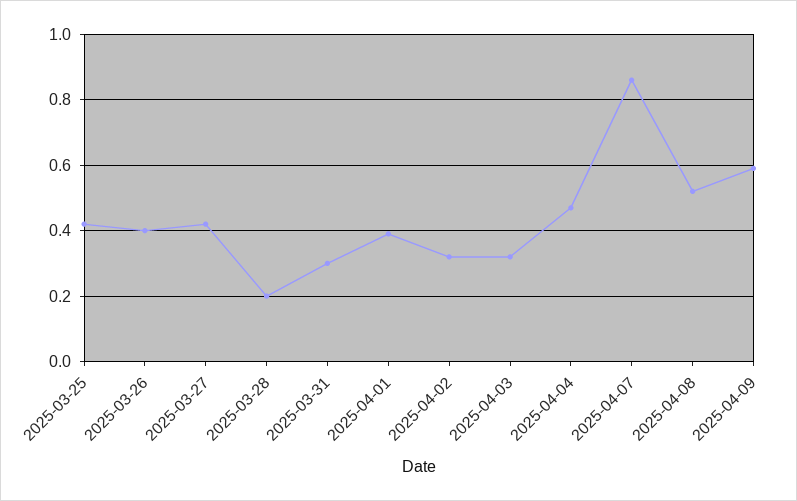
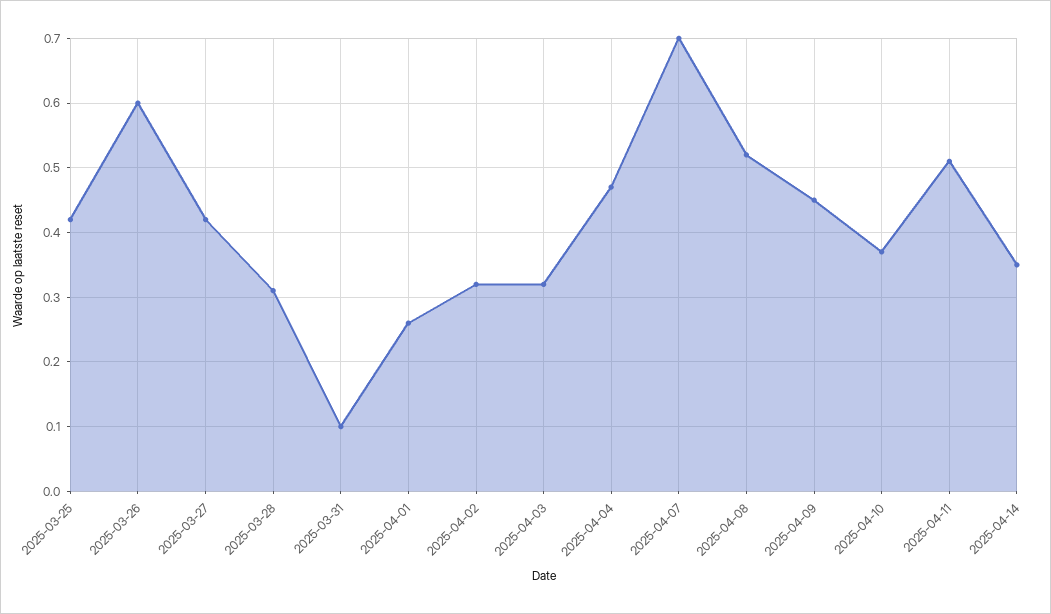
2025-03-26: 0.4 -> 0.6
2025-03-28: 0.2 -> 0.31
2025-03-31: 0.3 -> 0.1
2025-04-01: 0.4 -> 0.26
2025-04-07: 0.85 -> 0.7
2025-04-09: 0.6 -> 0.45
2025-04-10: none -> 0.37
2025-04-11: none -> 0.51
2025-04-14: none -> 0.35

